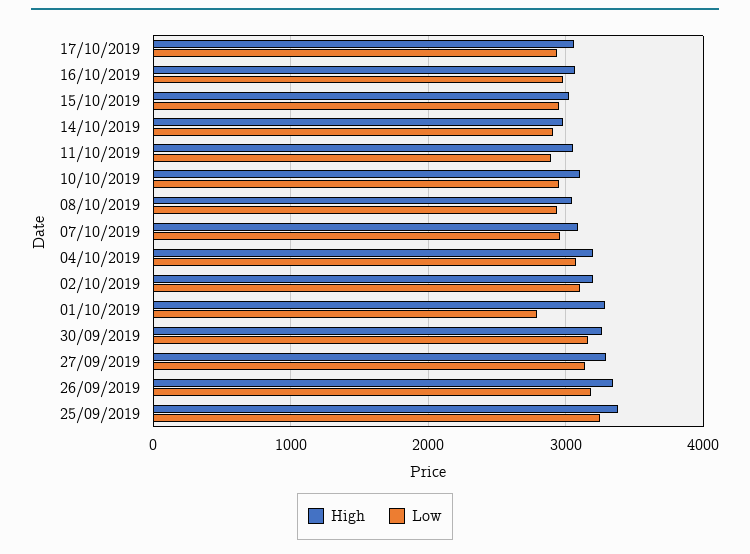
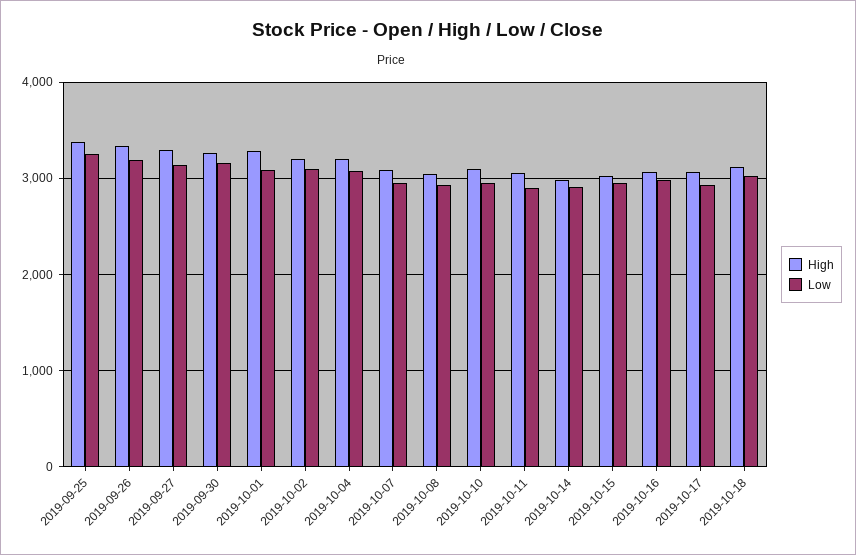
Low, 01/10/2019: 2800 -> 3100
High, 2019-10-18: none -> 3100
Low, 2019-10-18: none -> 3000

